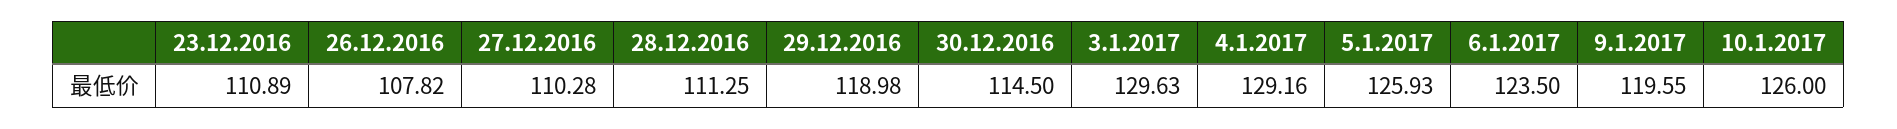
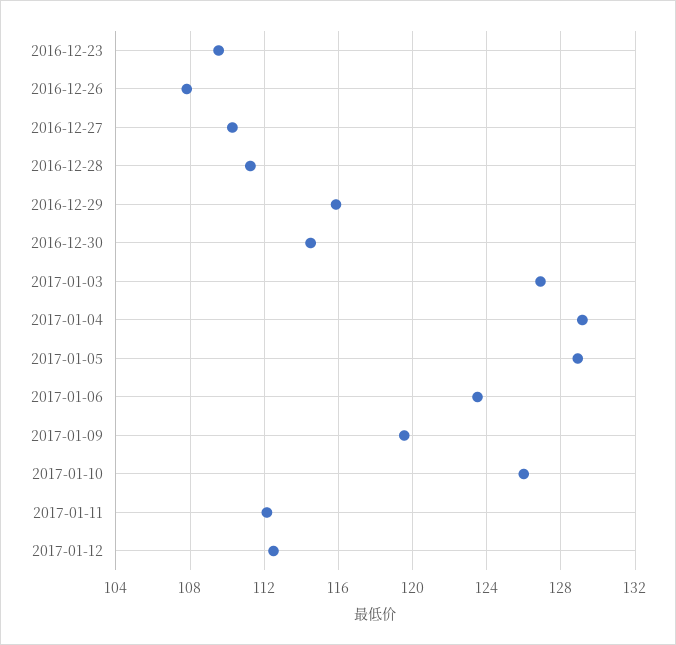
23.12.2016: 110.89 -> 109.5
29.12.2016: 118.98 -> 116
3.1.2017: 129.63 -> 127
5.1.2017: 125.93 -> 129
2017-01-11: none -> 112
2017-01-12: none -> 112.5

